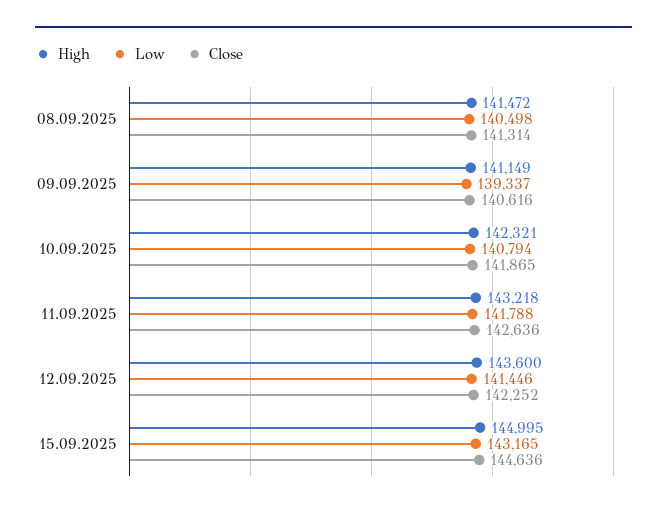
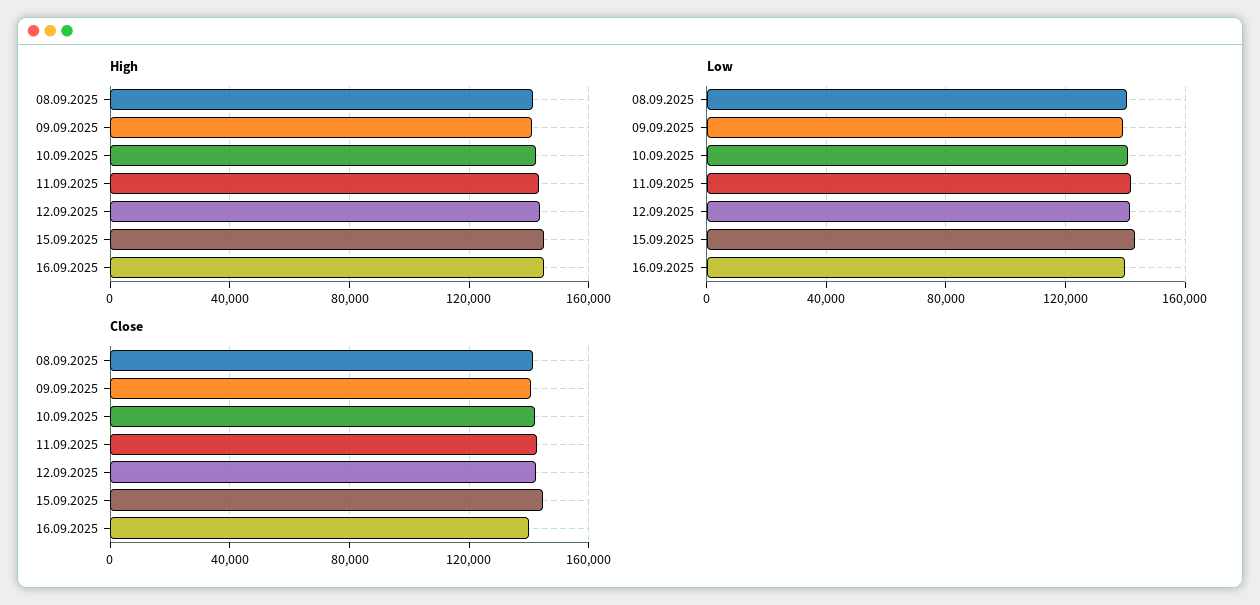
High, 16.09.2025: none -> 145000
Low, 16.09.2025: none -> 140000
Close, 16.09.2025: none -> 140000

